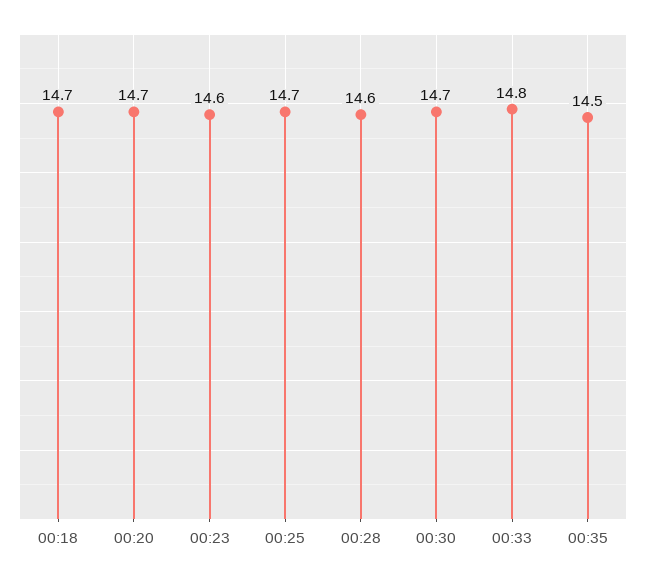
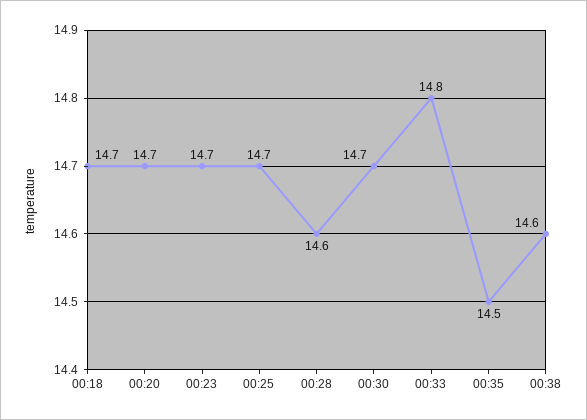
00:23: 14.6 -> 14.7
00:38: none -> 14.6

